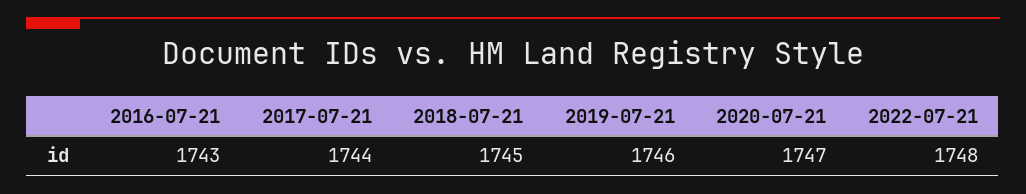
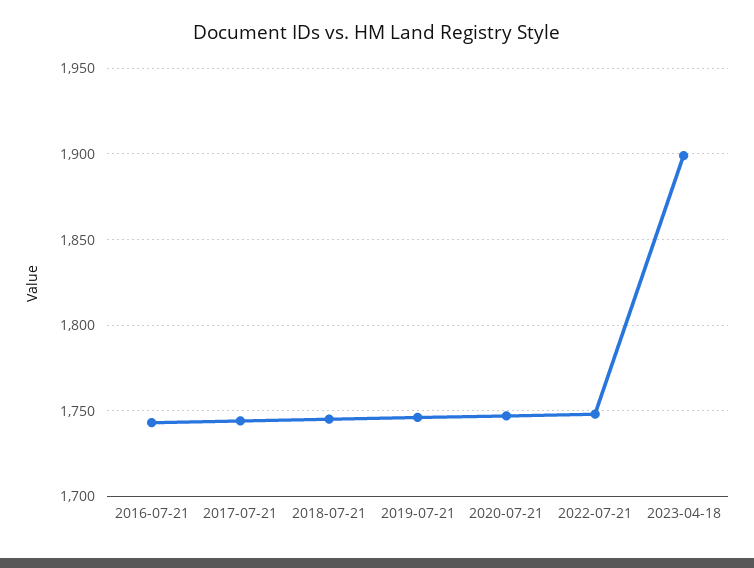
2023-04-18: none -> 1900

